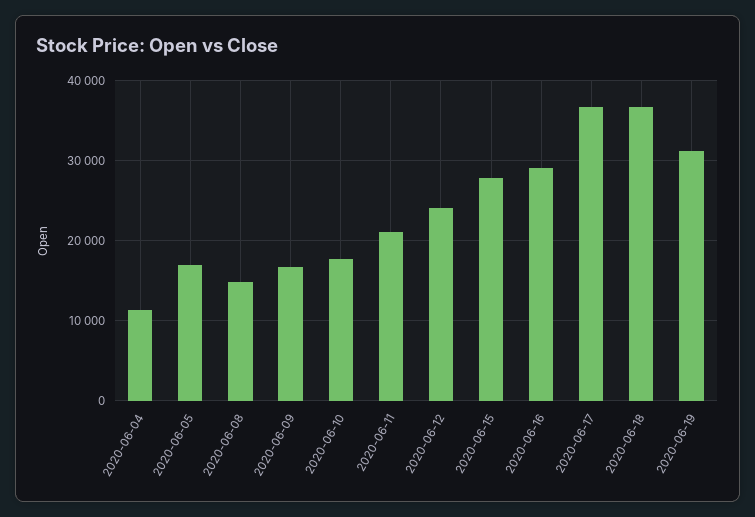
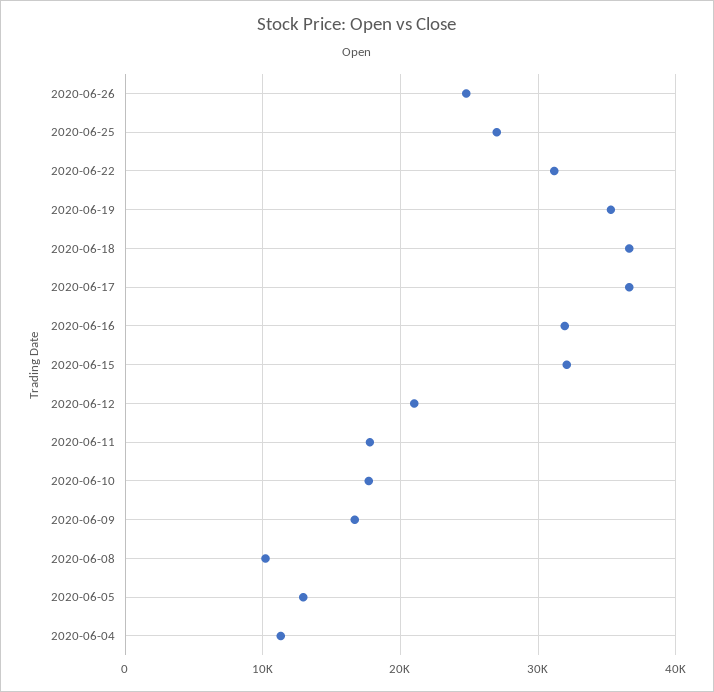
2020-06-05: 17000 -> 13000
2020-06-08: 15000 -> 10000
2020-06-11: 21000 -> 18000
2020-06-12: 24000 -> 21000
2020-06-15: 28000 -> 32000
2020-06-16: 29000 -> 32000
2020-06-19: 31000 -> 35000
2020-06-26: none -> 25000
2020-06-25: none -> 27000
2020-06-22: none -> 31000

